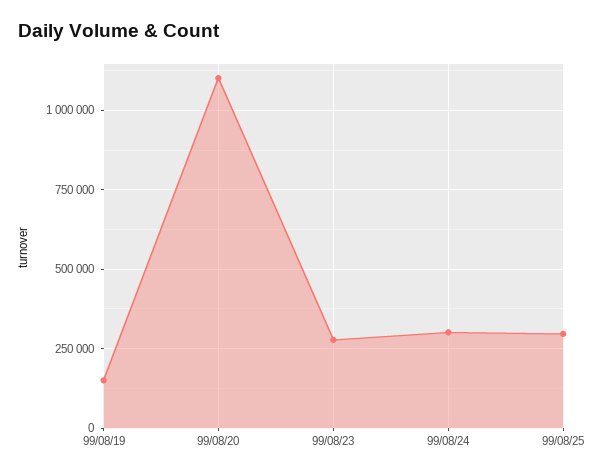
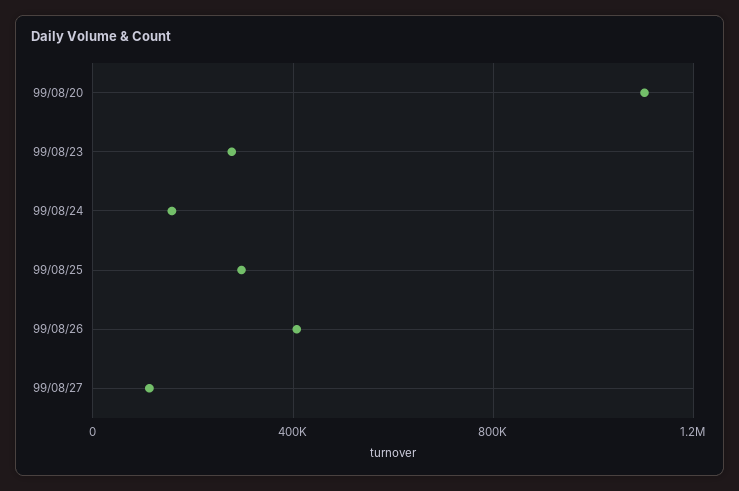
99/08/19: 150000 -> none
99/08/24: 300000 -> 150000
99/08/26: none -> 400000
99/08/27: none -> 100000

